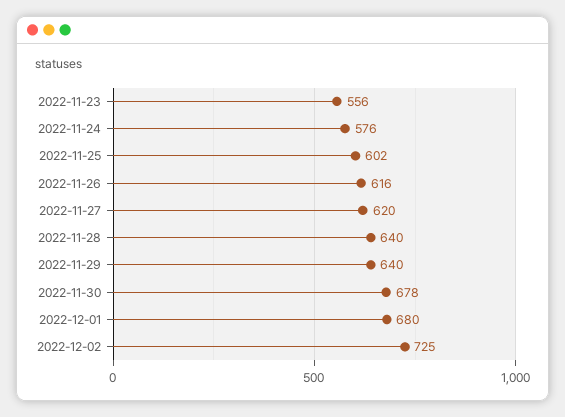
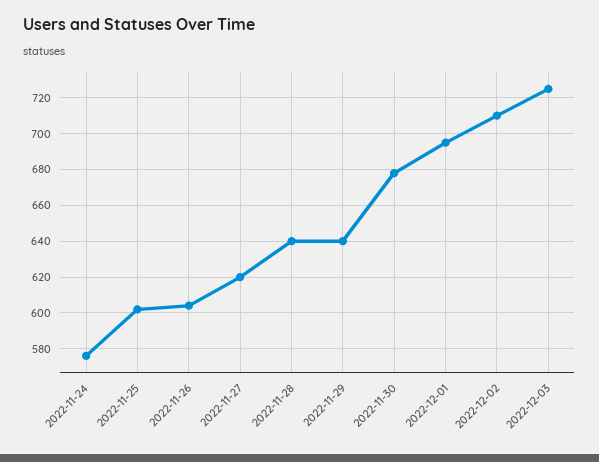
2022-11-23: 556 -> none
2022-11-26: 616 -> 605
2022-12-01: 680 -> 695
2022-12-02: 725 -> 710
2022-12-03: none -> 725

